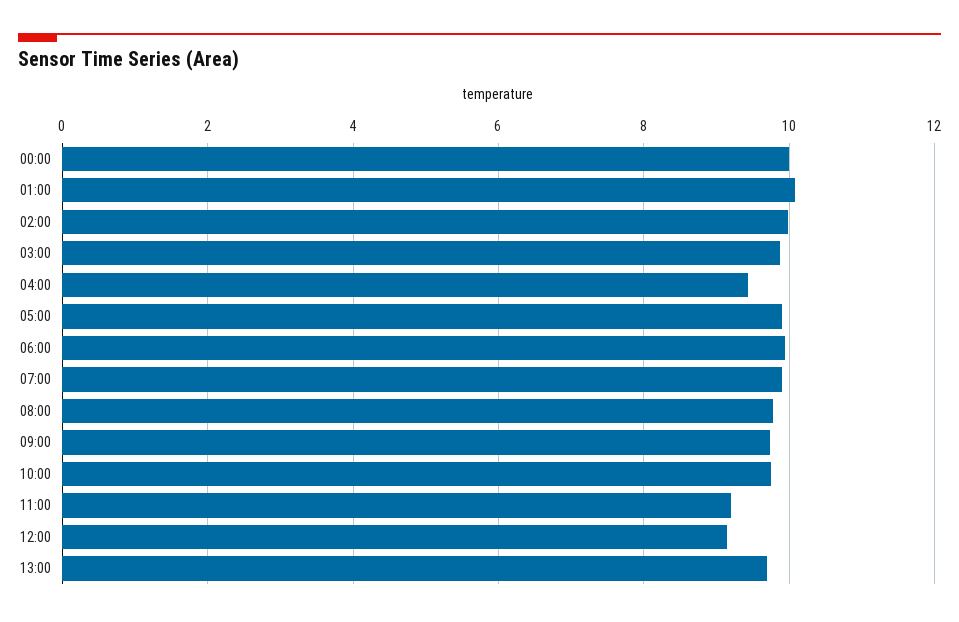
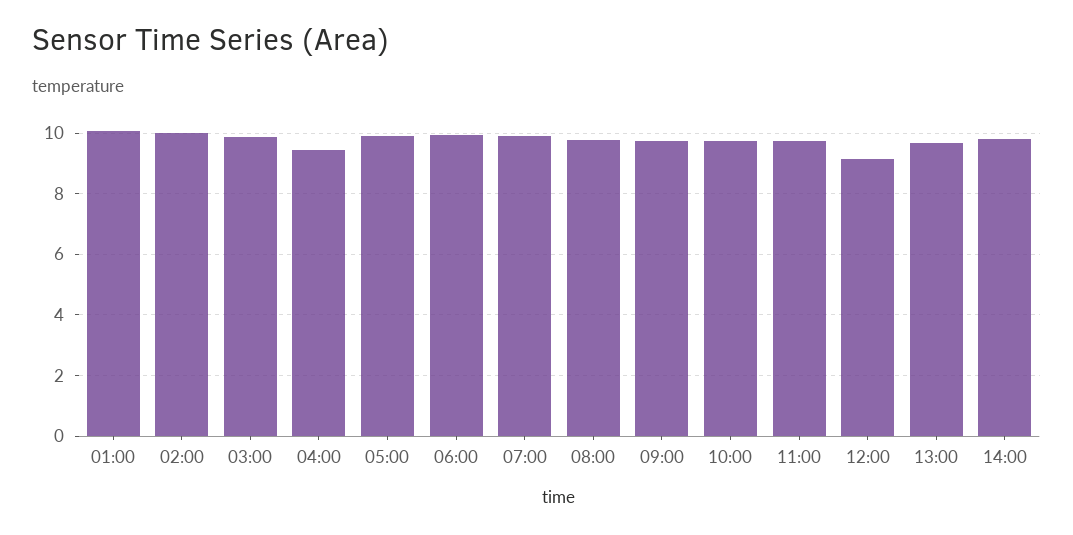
00:00: 10 -> none
11:00: 9.2 -> 9.8
14:00: none -> 9.8

